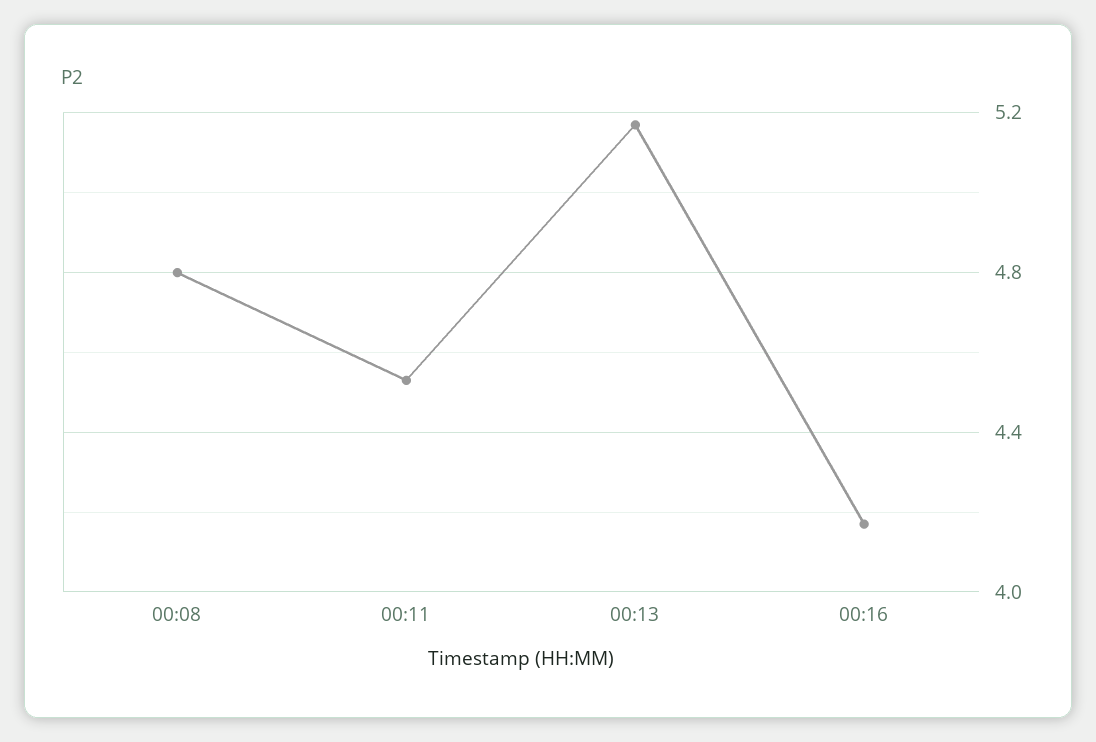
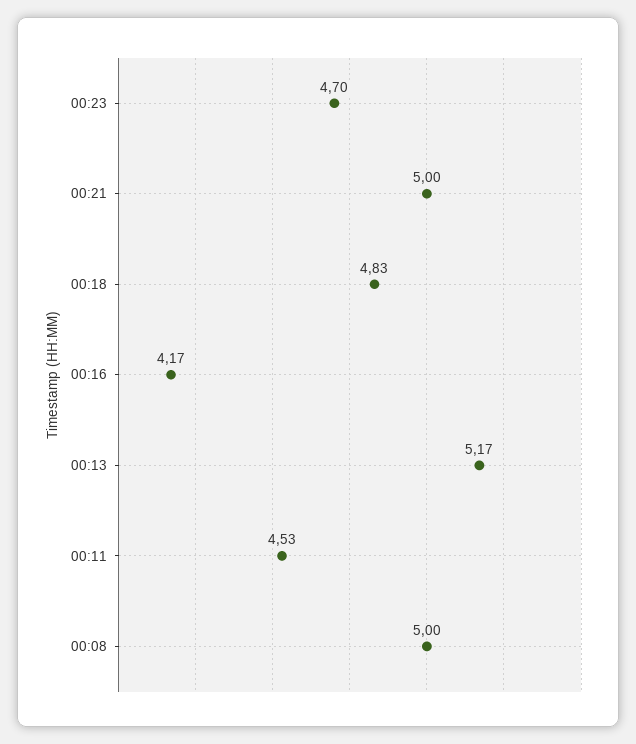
00:08: 4.8 -> 5
00:23: none -> 4.7
00:21: none -> 5
00:18: none -> 4.83

